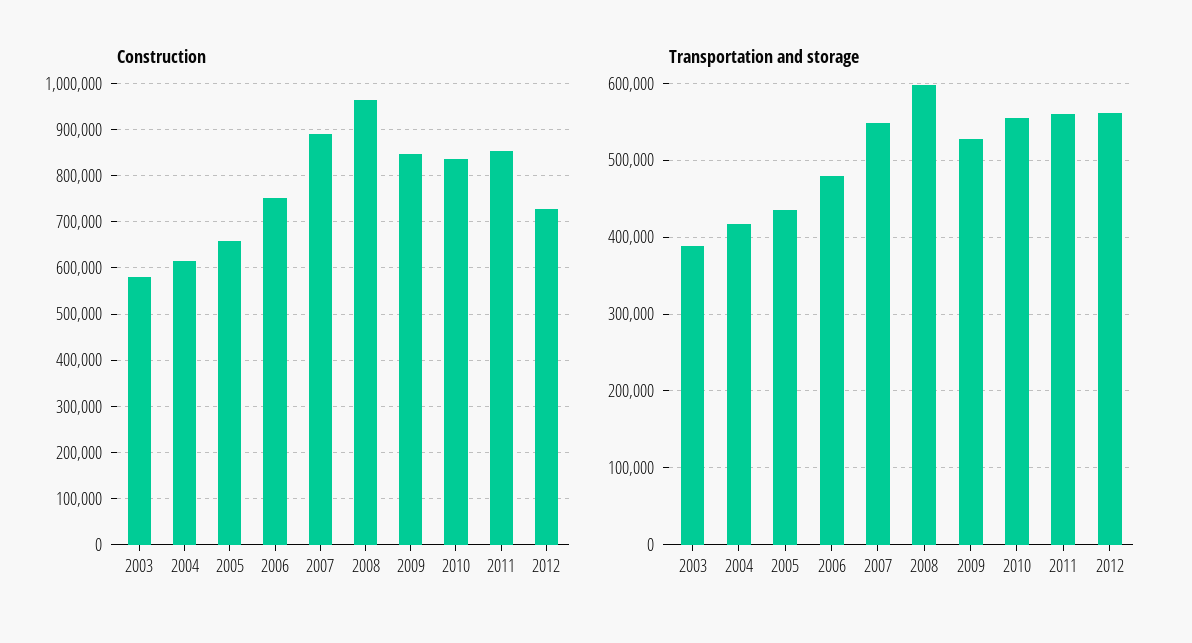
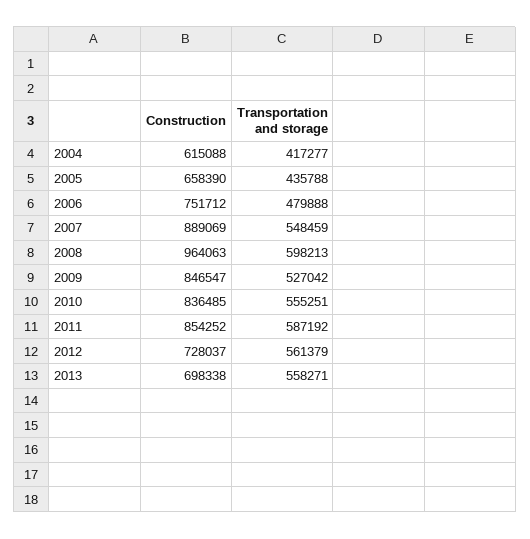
Construction, 2003: 580000 -> none
Transportation and storage, 2003: 390000 -> none
Transportation and storage, 2011: 560000 -> 587192
Construction, 2013: none -> 698338
Transportation and storage, 2013: none -> 558271

